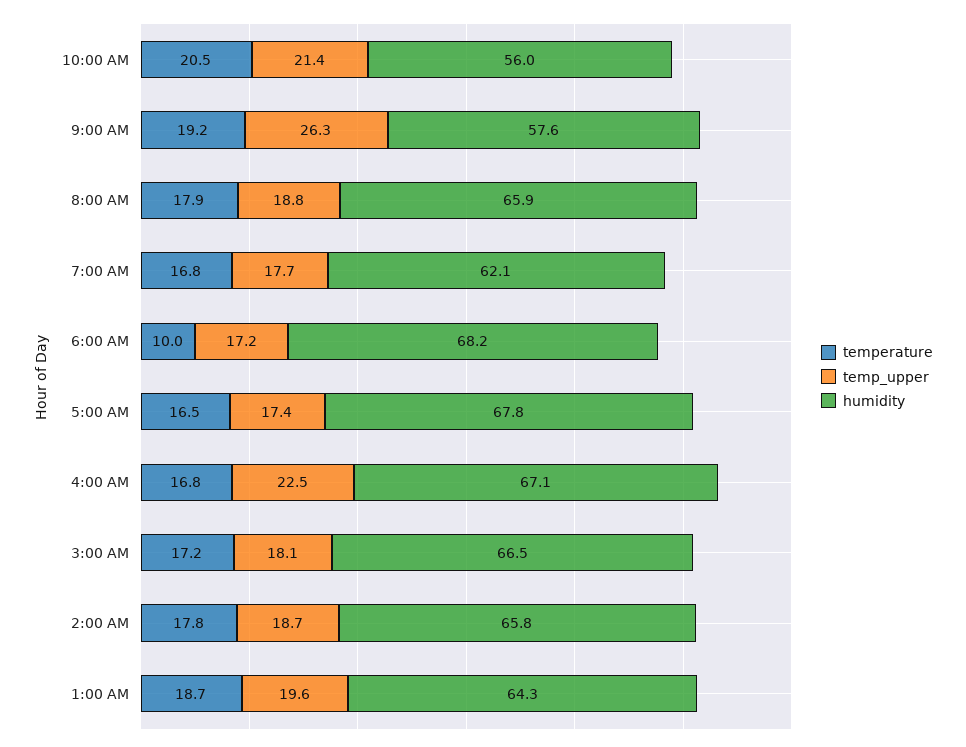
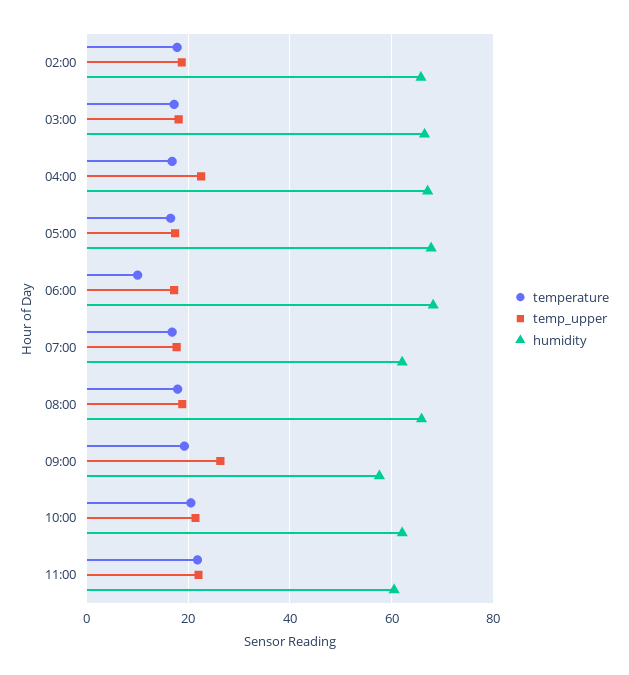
humidity, 10:00 AM: 56 -> 62
temperature, 1:00 AM: 18.7 -> none
temp_upper, 1:00 AM: 19.6 -> none
humidity, 1:00 AM: 64.3 -> none
temperature, 11:00: none -> 22
temp_upper, 11:00: none -> 22
humidity, 11:00: none -> 60

